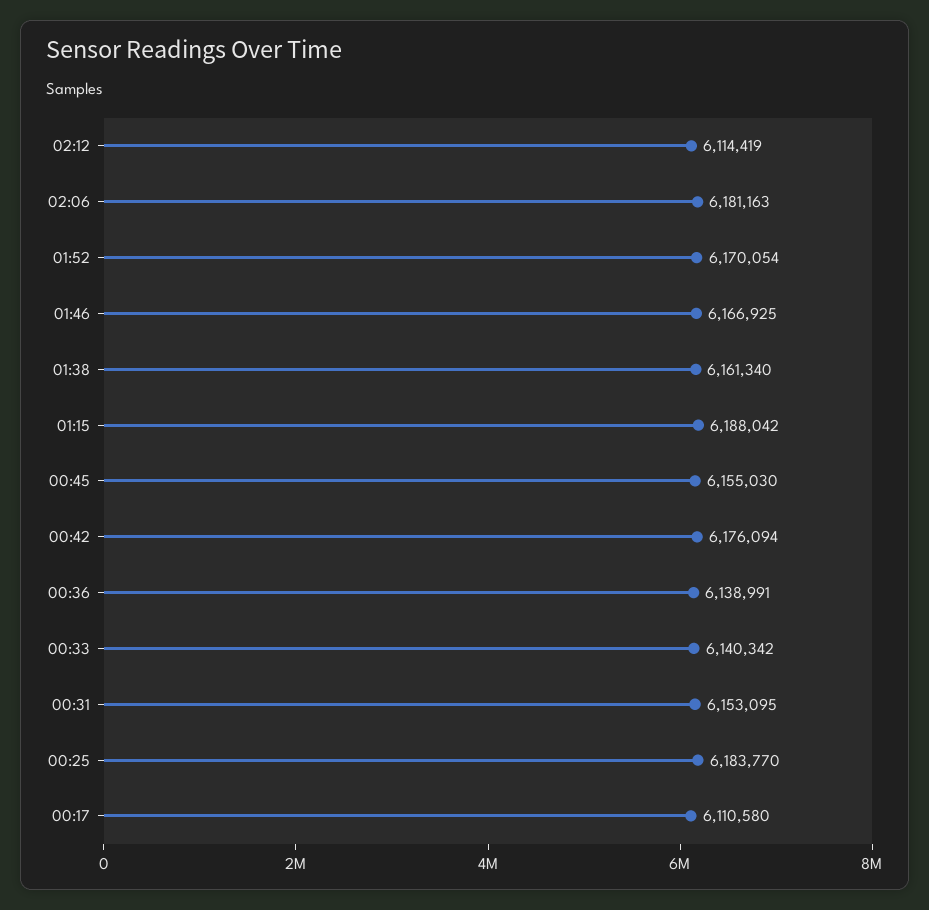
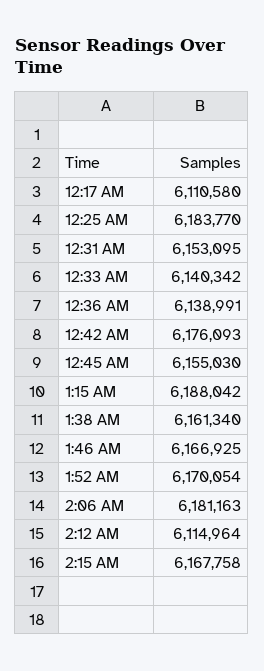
02:12: 6114419 -> 6114964
00:42: 6176094 -> 6176093
2:15 AM: none -> 6167758

